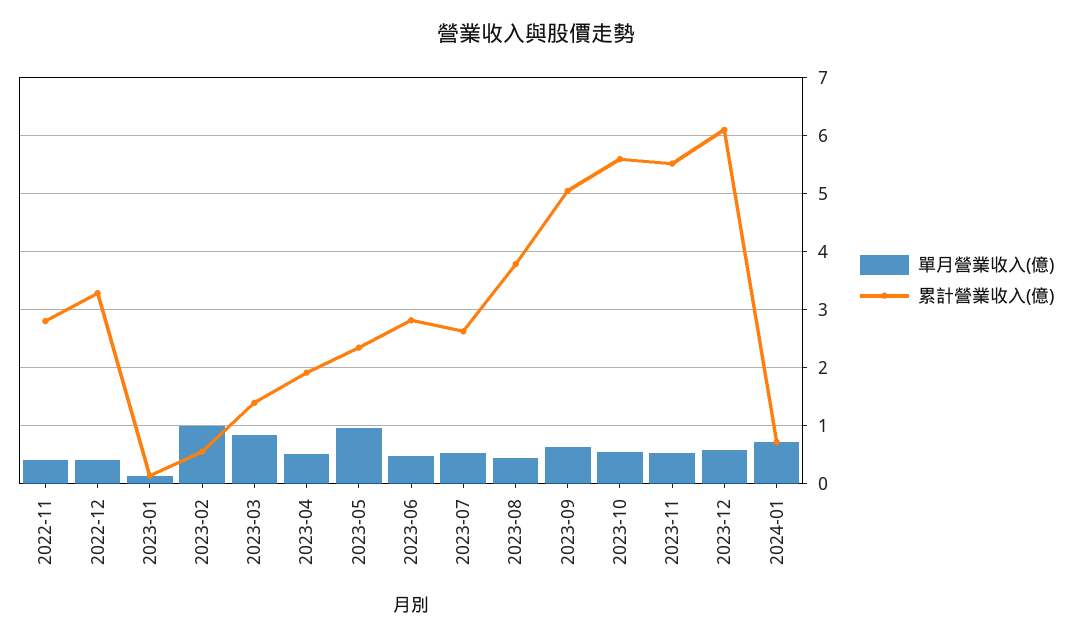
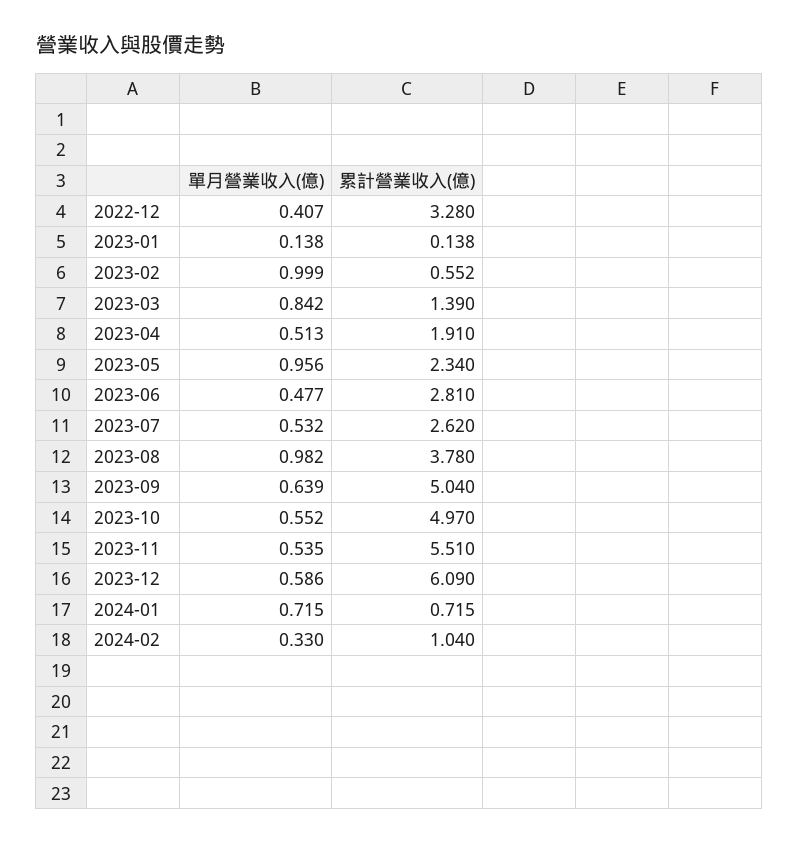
單月營業收入(億), 2022-11: 0.4 -> none
累計營業收入(億), 2022-11: 2.8 -> none
單月營業收入(億), 2023-08: 0.4 -> 0.982
累計營業收入(億), 2023-10: 5.6 -> 4.97
單月營業收入(億), 2024-02: none -> 0.33
累計營業收入(億), 2024-02: none -> 1.04

